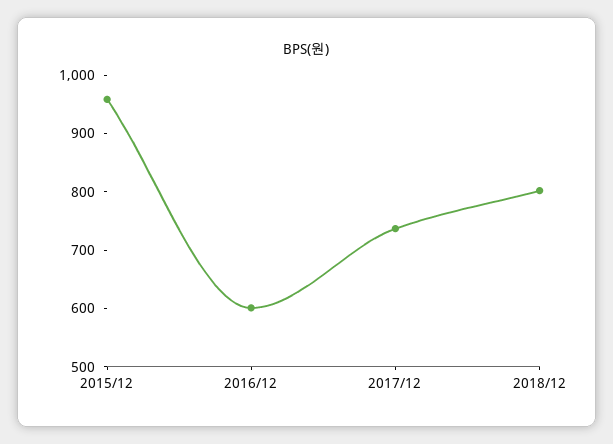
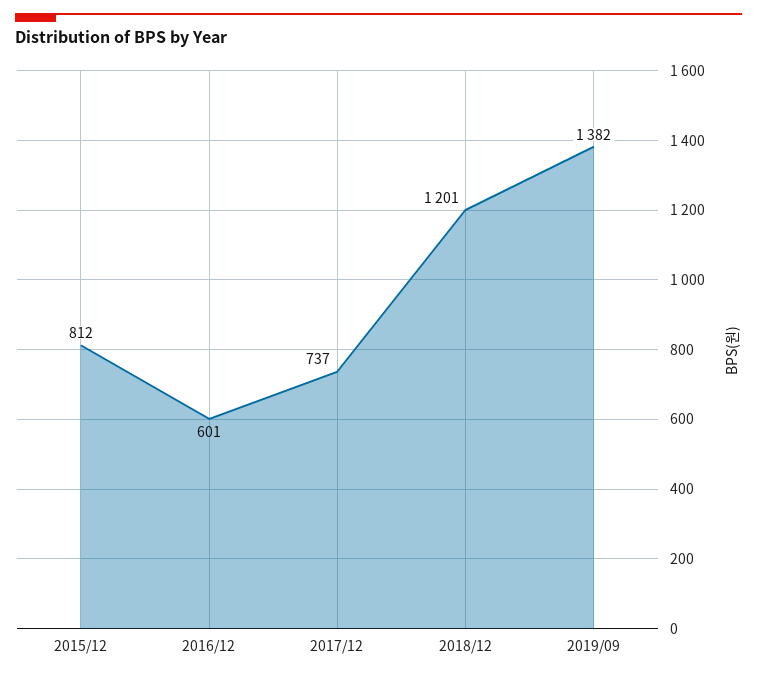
2015/12: 960 -> 812
2018/12: 800 -> 1201
2019/09: none -> 1382

